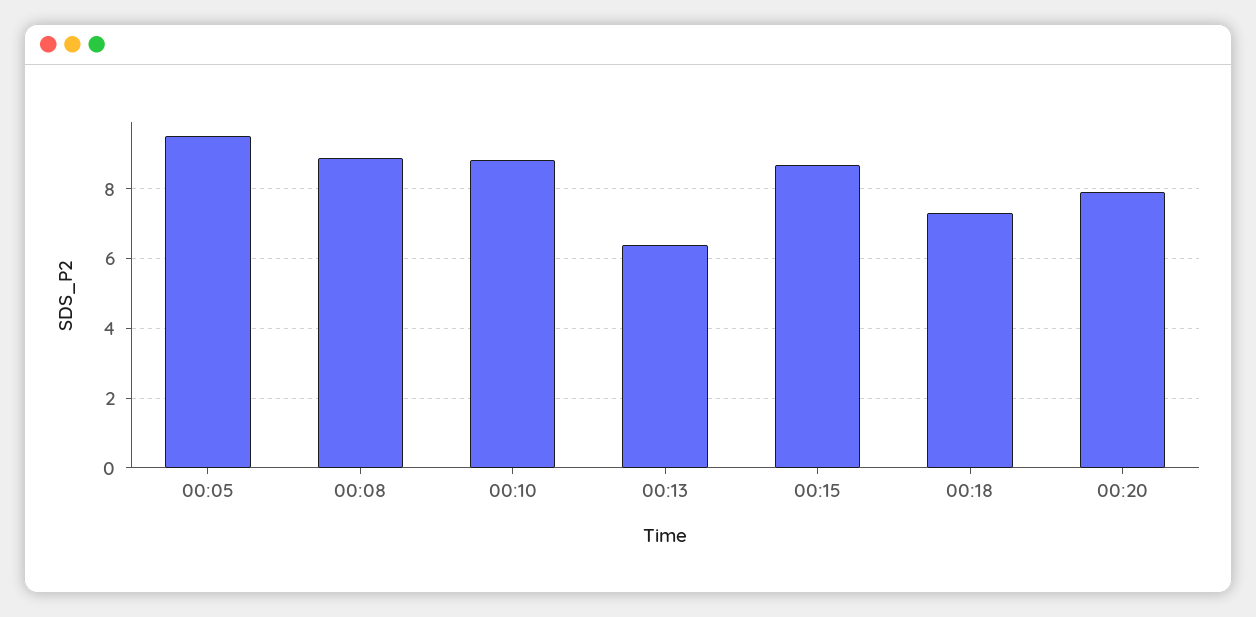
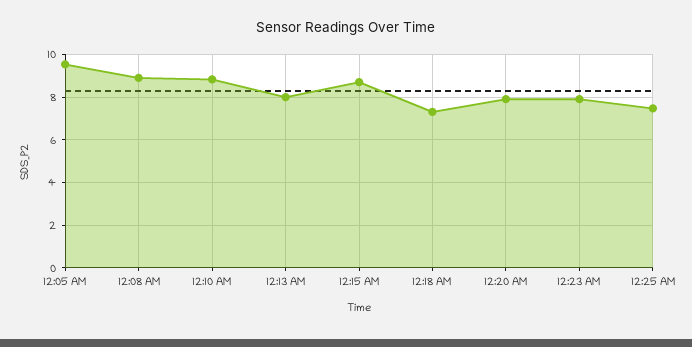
00:13: 6.4 -> 8
12:23 AM: none -> 8
12:25 AM: none -> 7.5

